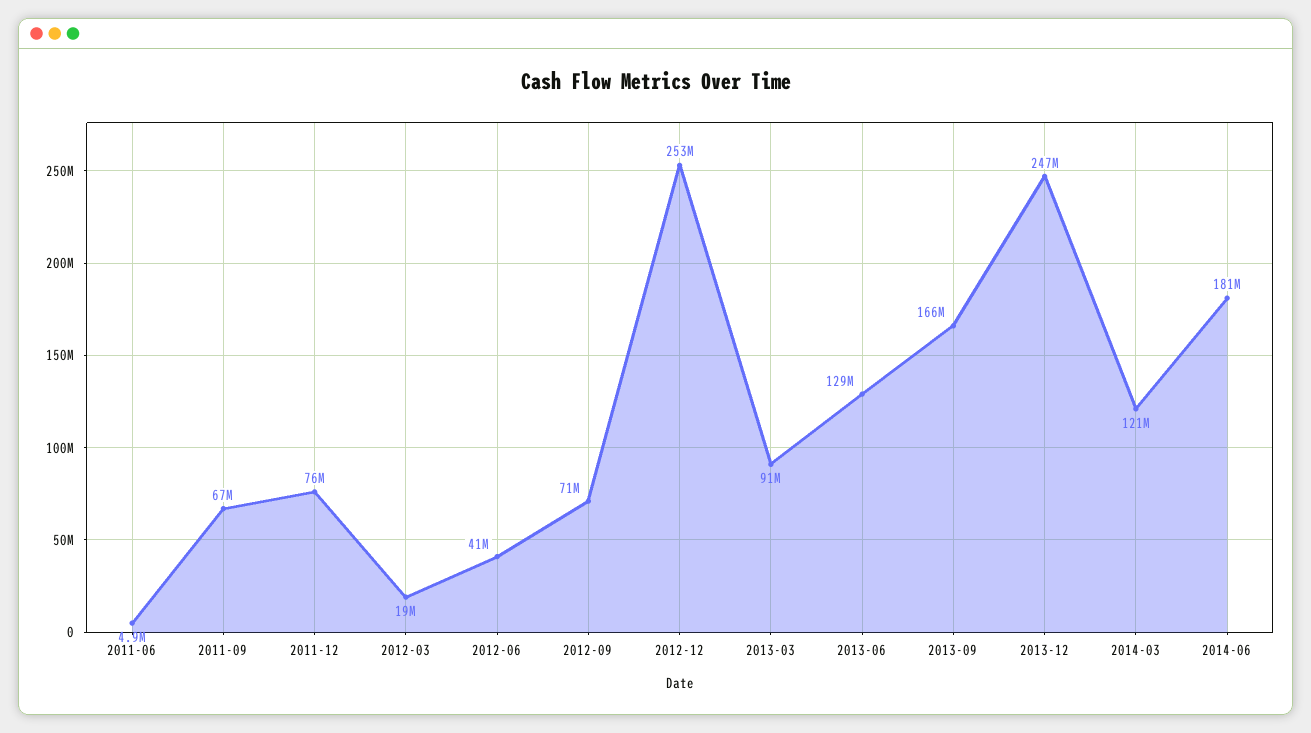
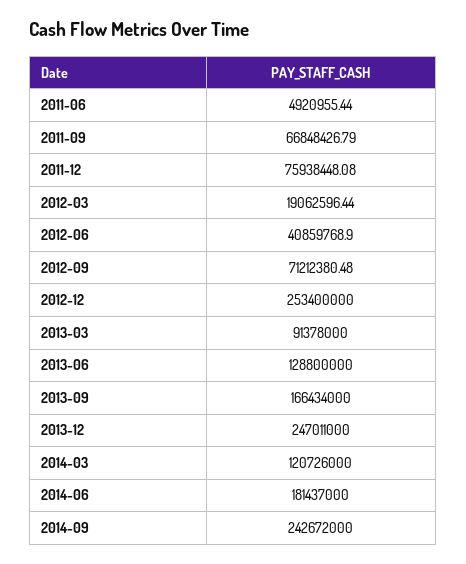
2014-09: none -> 242672000

